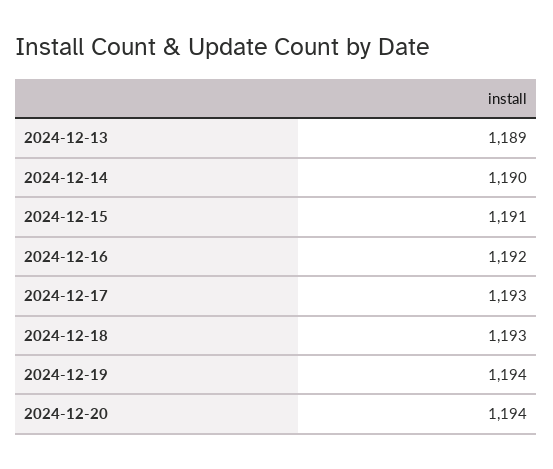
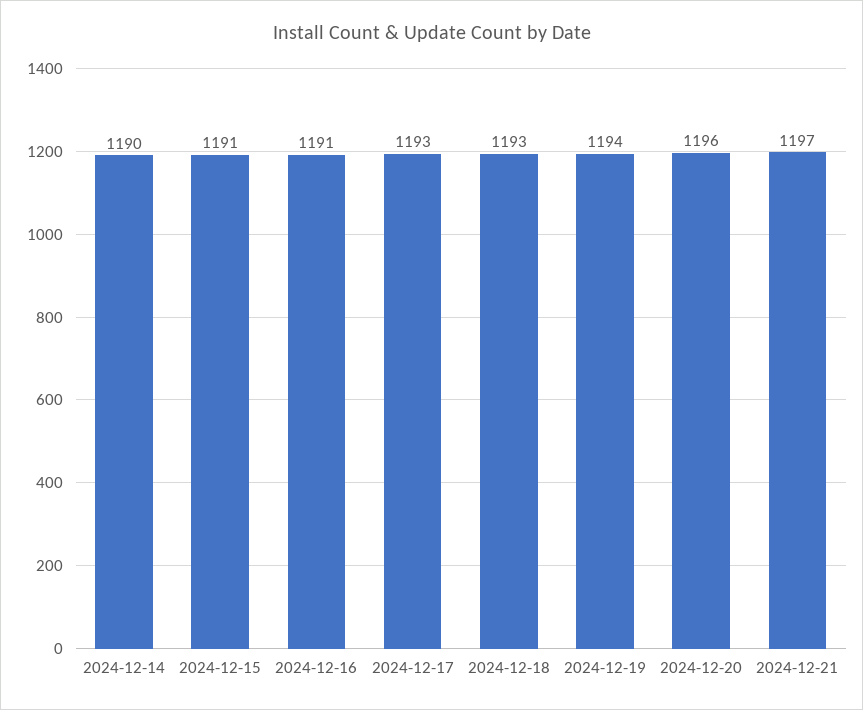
2024-12-13: 1189 -> none
2024-12-16: 1192 -> 1191
2024-12-20: 1194 -> 1196
2024-12-21: none -> 1197

